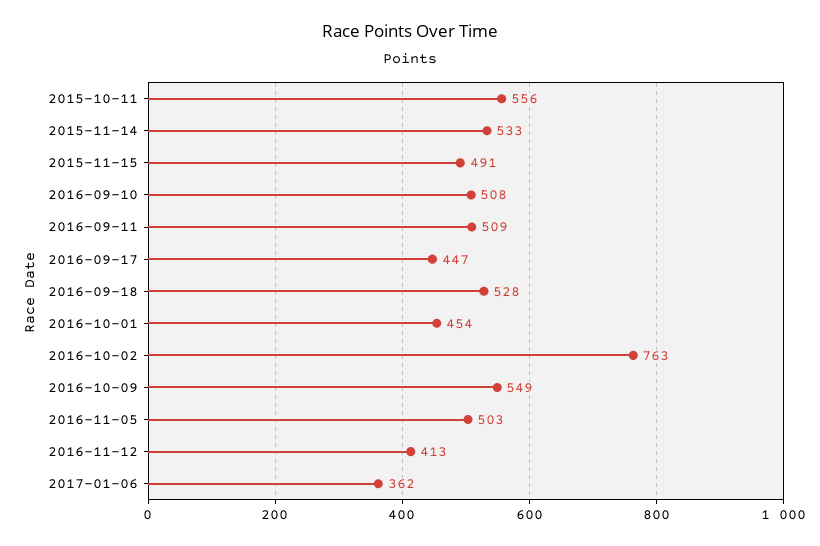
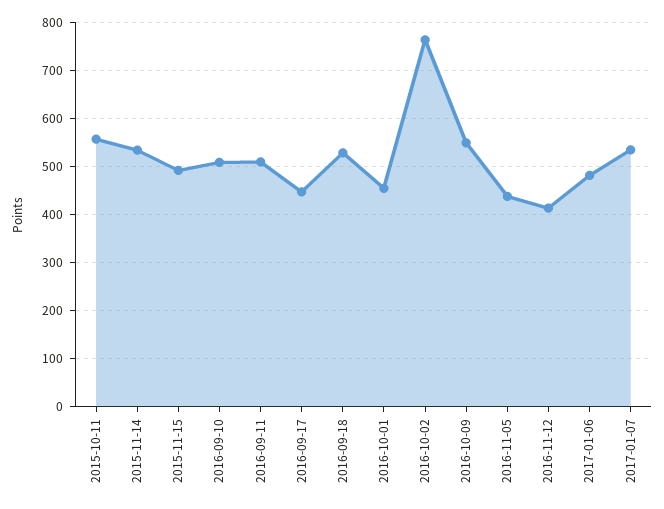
2016-11-05: 503 -> 440
2017-01-06: 362 -> 480
2017-01-07: none -> 540

